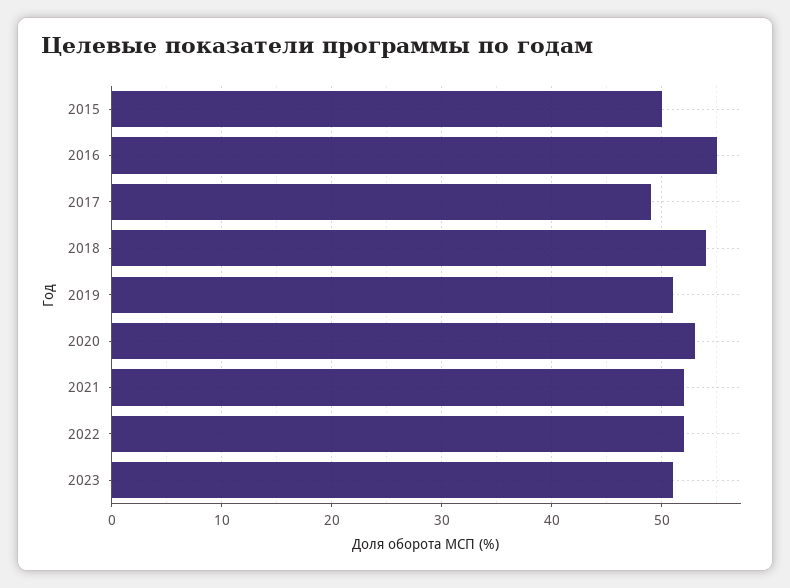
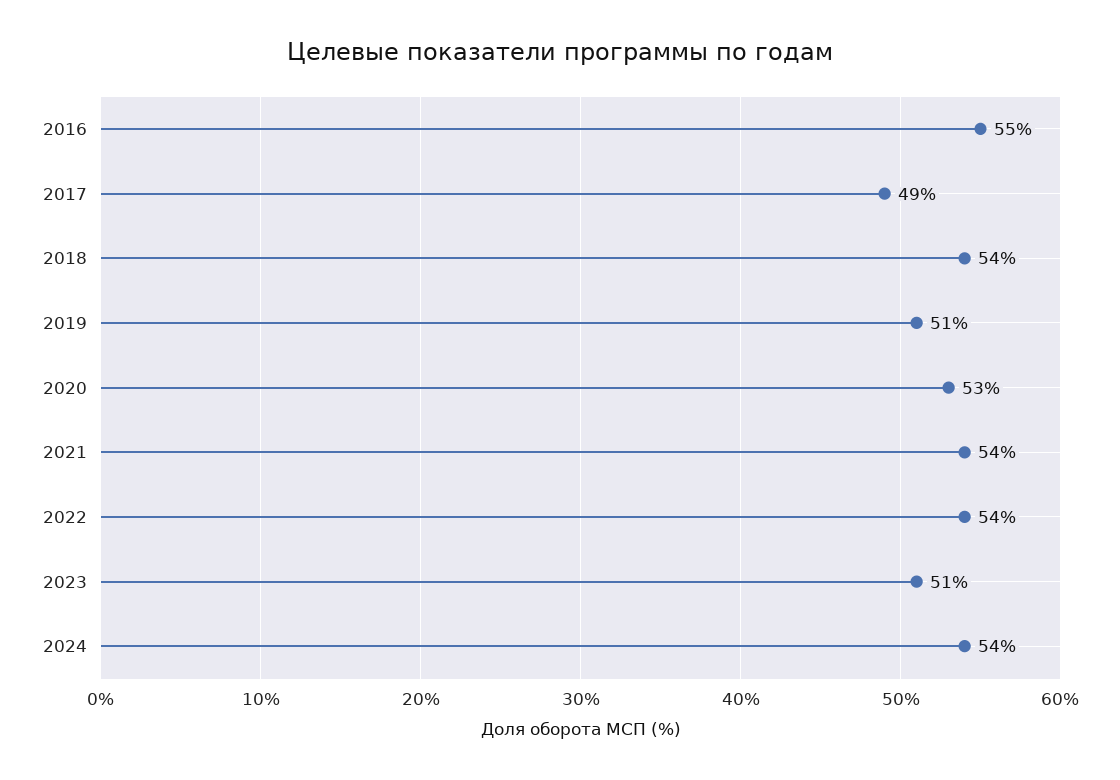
2015: 50 -> none
2021: 52 -> 54
2022: 52 -> 54
2024: none -> 54

